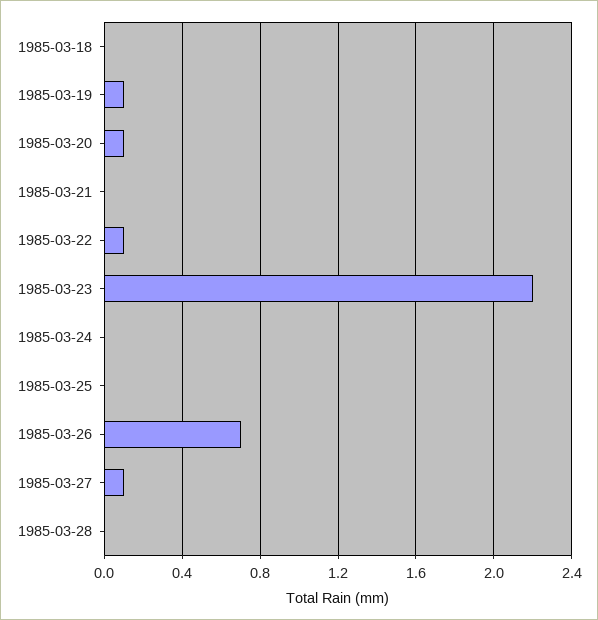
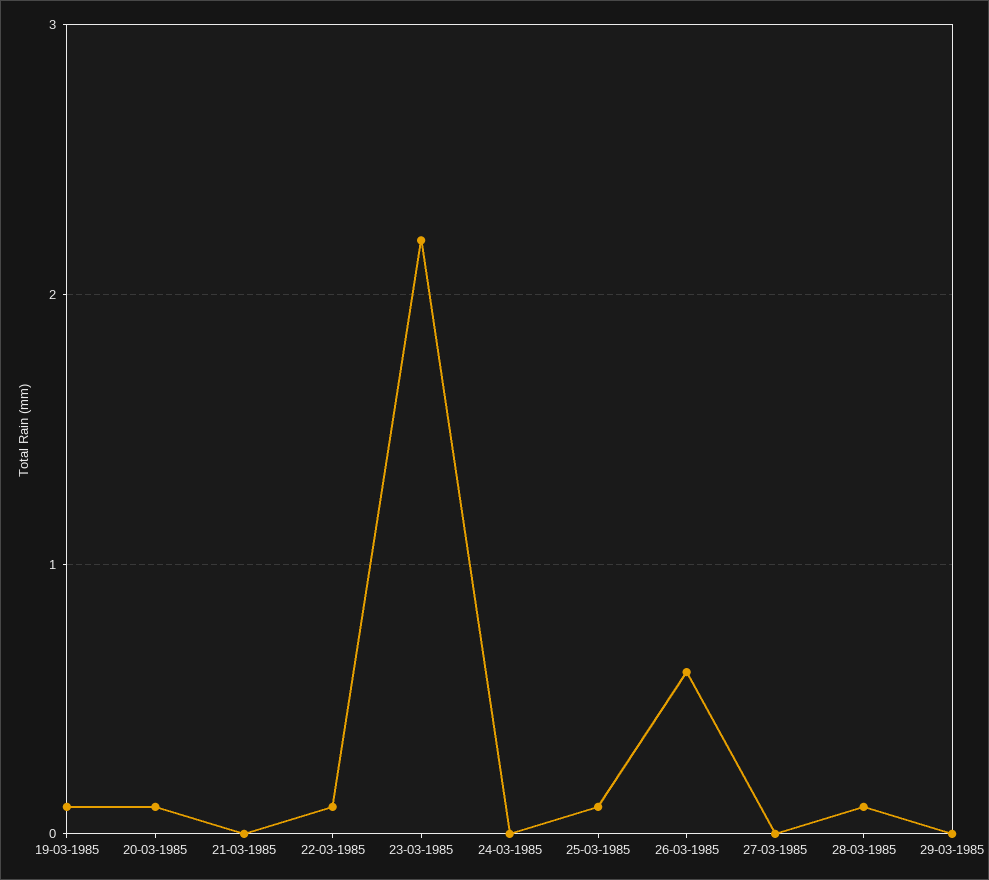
1985-03-18: 0 -> none
1985-03-25: 0 -> 0.1
1985-03-26: 0.7 -> 0.6
1985-03-27: 0.1 -> 0
1985-03-28: 0 -> 0.1
29-03-1985: none -> 0

